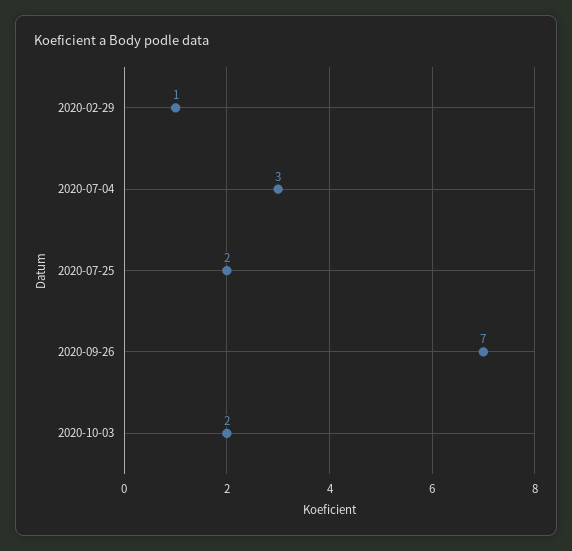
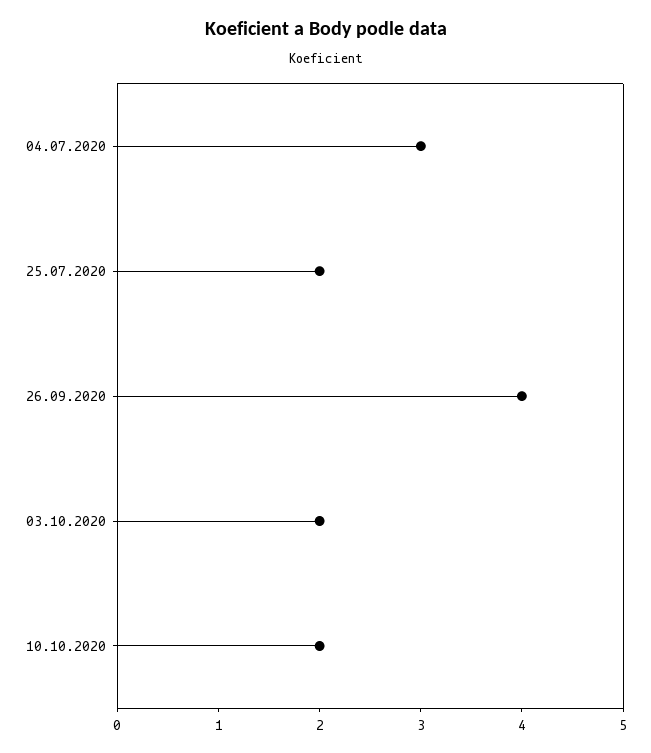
2020-02-29: 1 -> none
2020-09-26: 7 -> 4
10.10.2020: none -> 2

